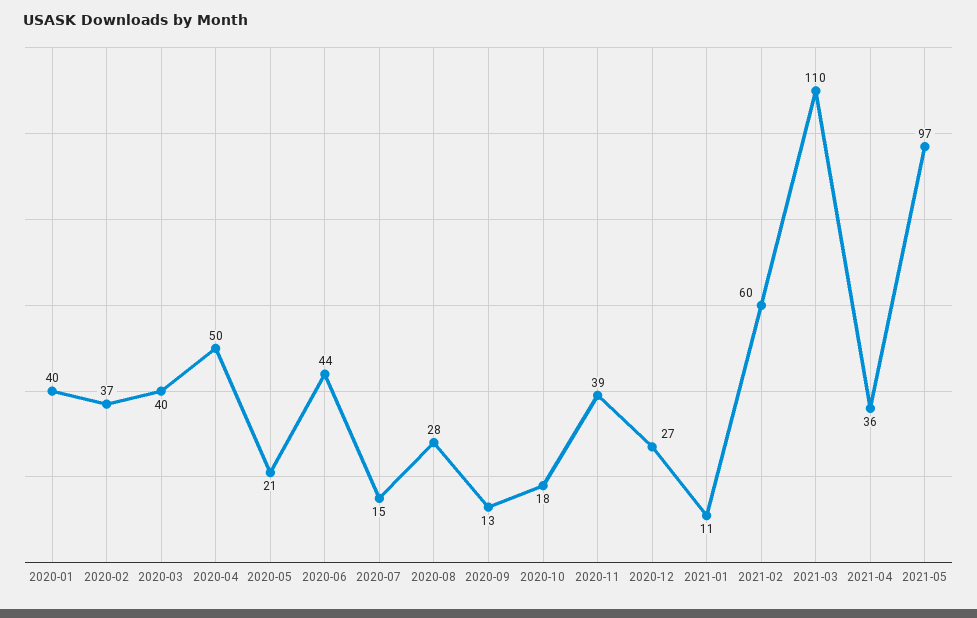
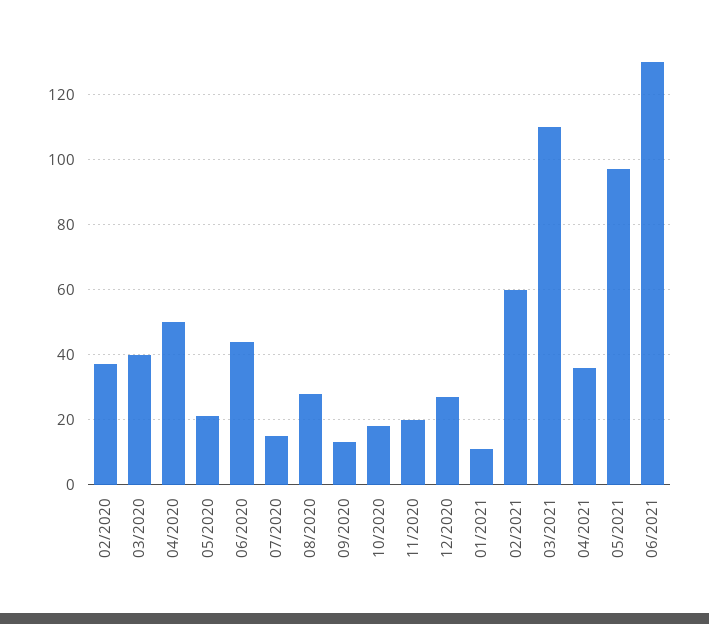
2020-01: 40 -> none
2020-11: 39 -> 20
06/2021: none -> 130

